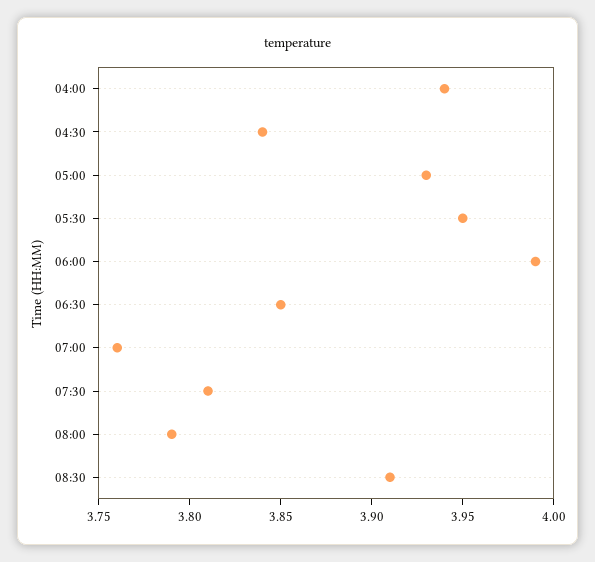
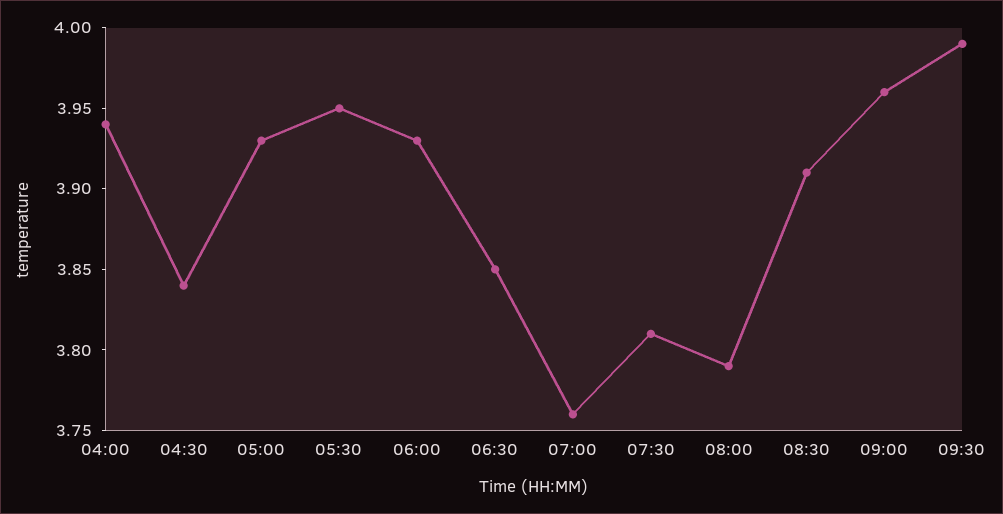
06:00: 3.99 -> 3.93
09:00: none -> 3.96
09:30: none -> 3.99

